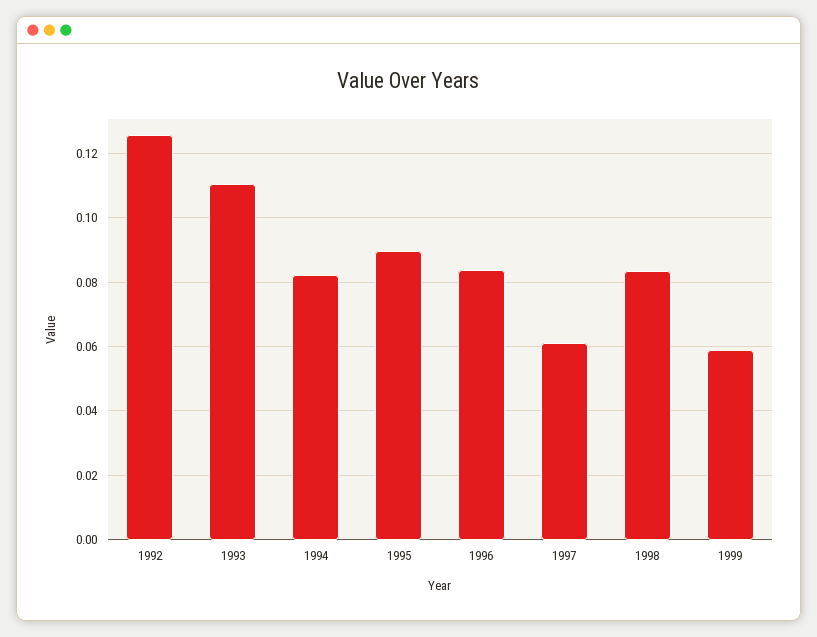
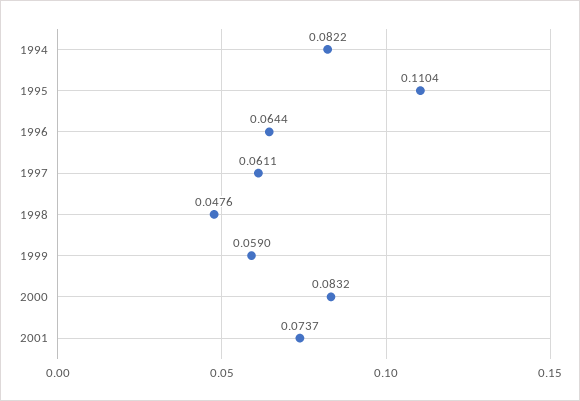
1992: 0.126 -> none
1993: 0.11 -> none
1995: 0.09 -> 0.1104
1996: 0.084 -> 0.0644
1998: 0.084 -> 0.0476
2000: none -> 0.0832
2001: none -> 0.0737

